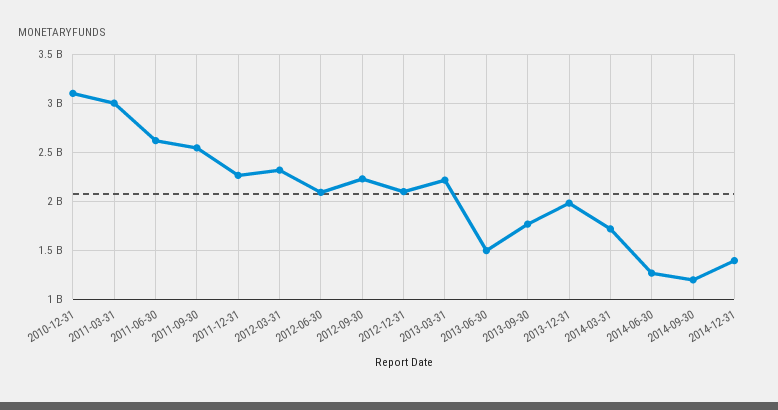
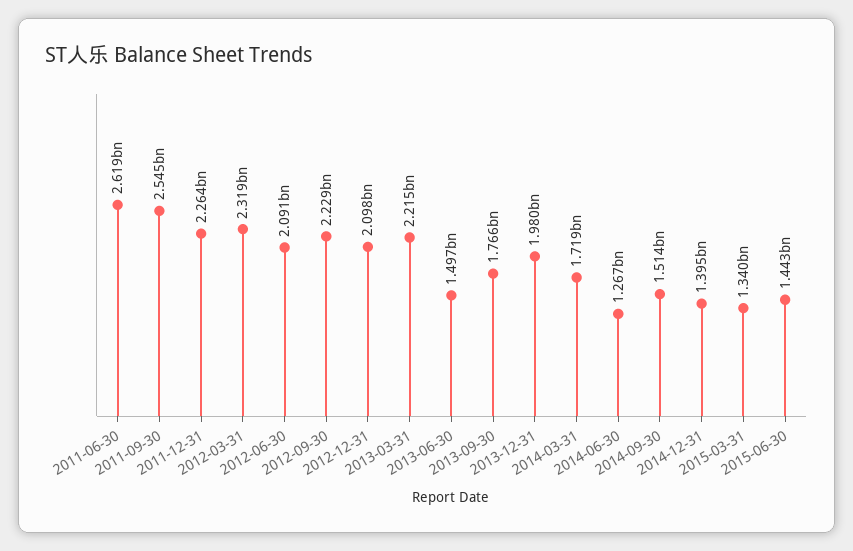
2010-12-31: 3100000000 -> none
2011-03-31: 3000000000 -> none
2014-09-30: 1200000000 -> 1514000000
2015-03-31: none -> 1340000000
2015-06-30: none -> 1443000000

